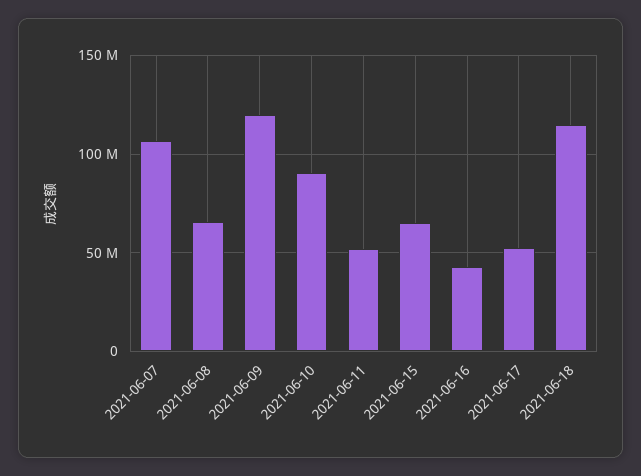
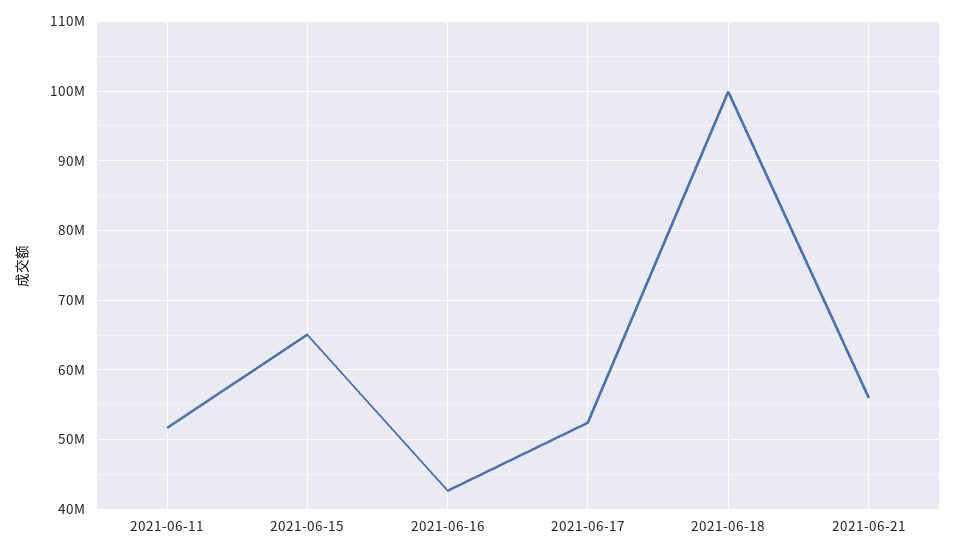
2021-06-07: 105000000 -> none
2021-06-08: 65000000 -> none
2021-06-09: 120000000 -> none
2021-06-10: 90000000 -> none
2021-06-18: 115000000 -> 100000000
2021-06-21: none -> 56000000

